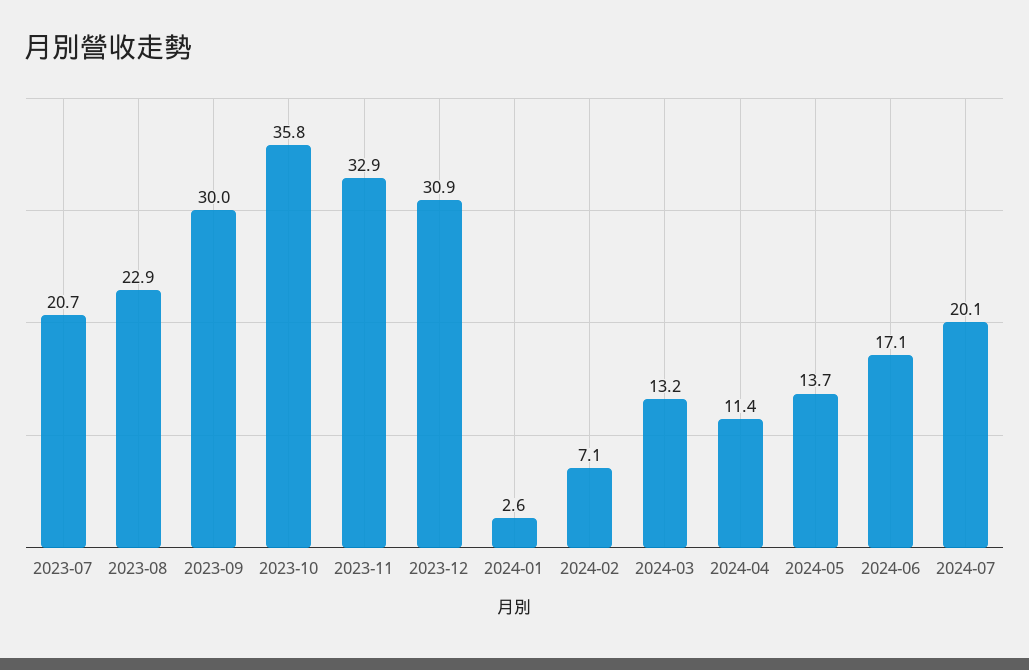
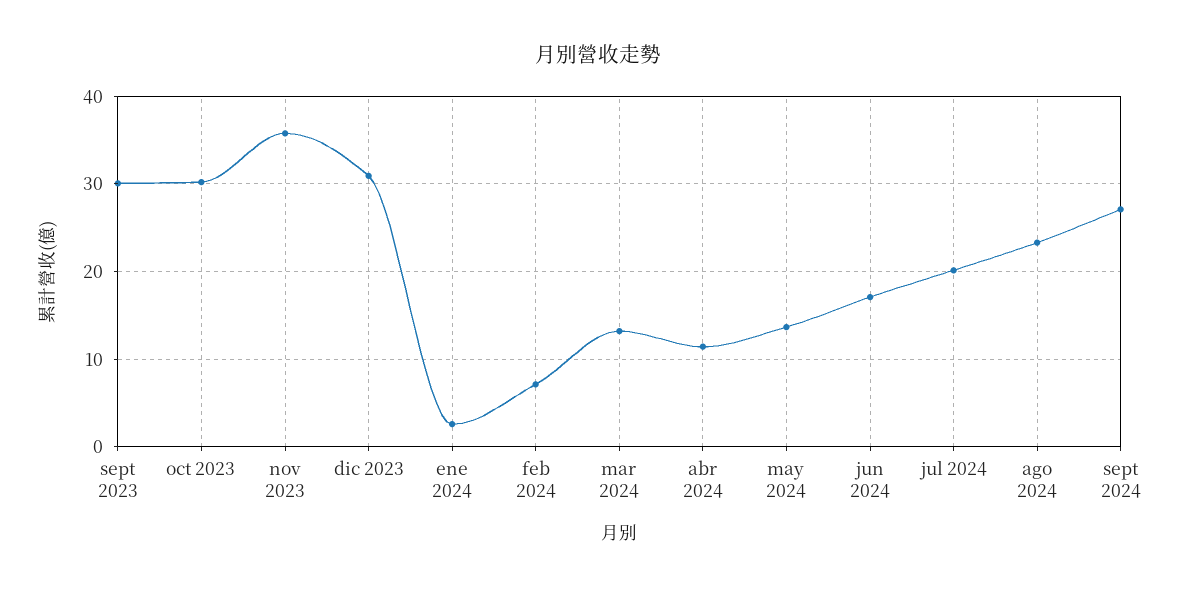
2023-07: 20.7 -> none
2023-08: 22.9 -> none
2023-10: 35.8 -> 30
2023-11: 32.9 -> 36
ago 2024: none -> 23
sept 2024: none -> 27

